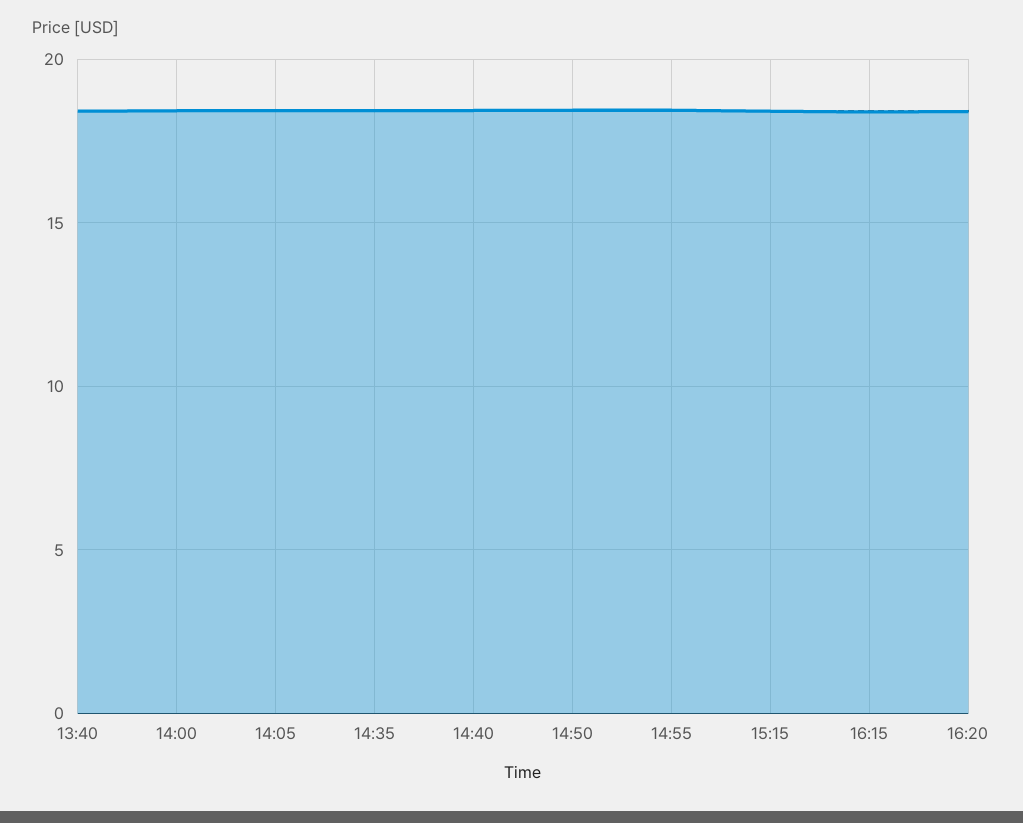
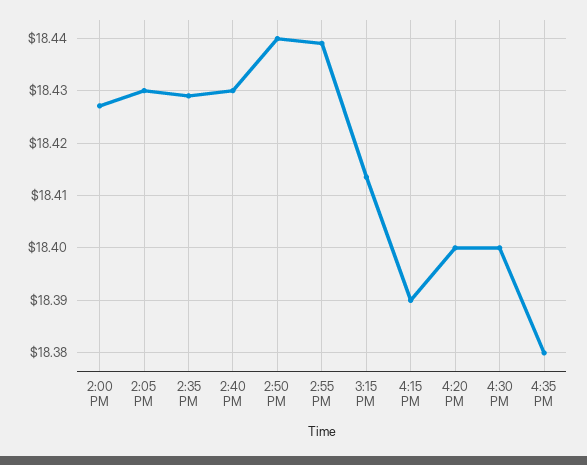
13:40: 18.5 -> none
4:30 PM: none -> 18.4
4:35 PM: none -> 18.38

